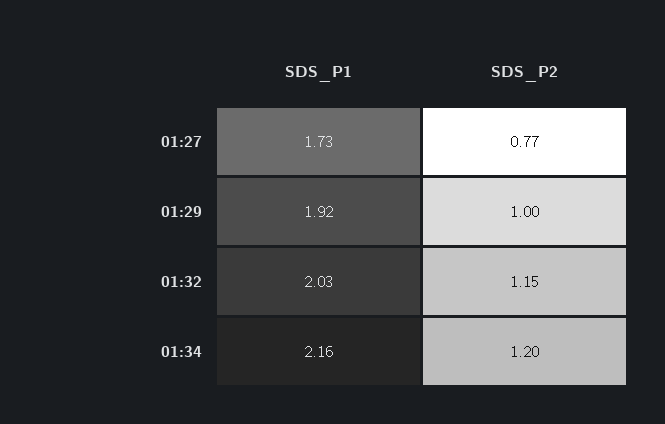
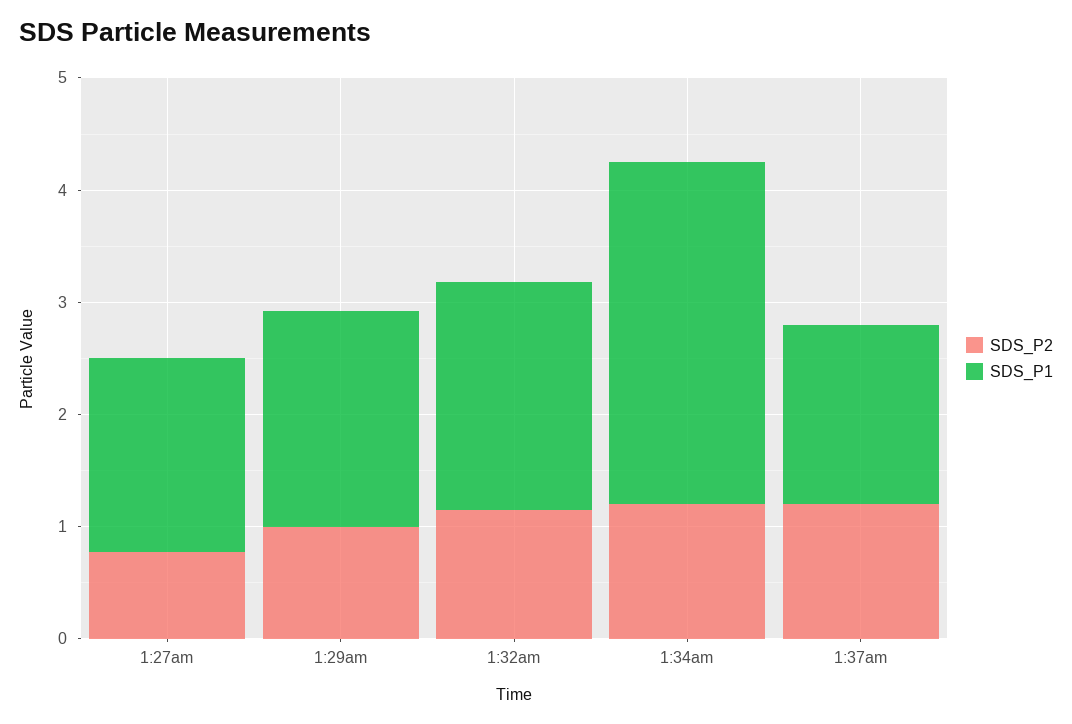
SDS_P1, 01:34: 2.16 -> 3
SDS_P2, 1:37am: none -> 1.2
SDS_P1, 1:37am: none -> 1.6

